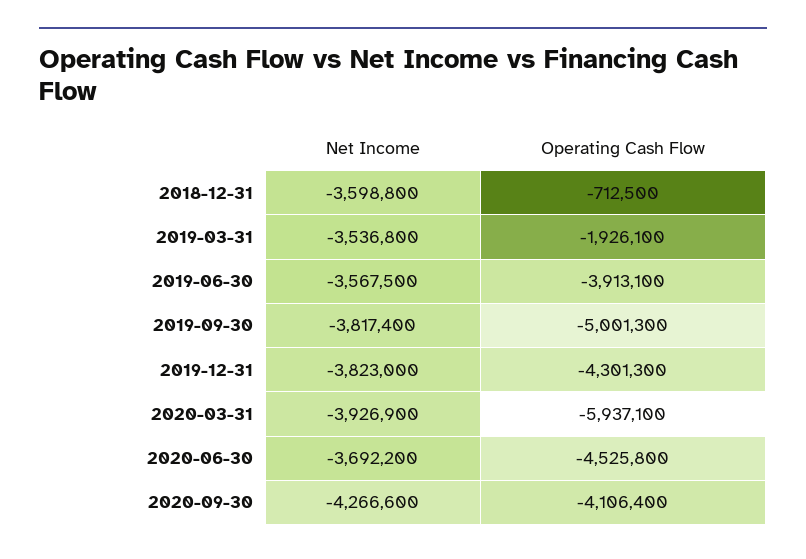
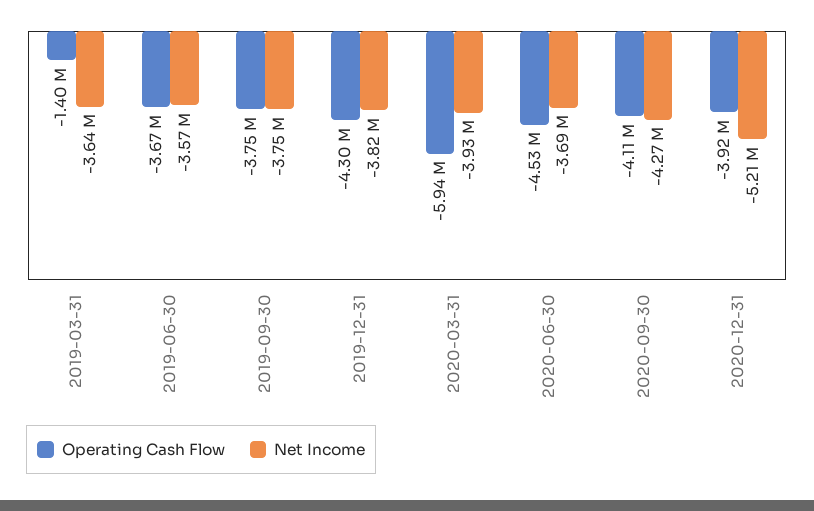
Net Income, 2018-12-31: -3598800 -> none
Operating Cash Flow, 2018-12-31: -712500 -> none
Net Income, 2019-03-31: -3536800 -> -3640000
Operating Cash Flow, 2019-03-31: -1926100 -> -1400000
Operating Cash Flow, 2019-06-30: -3913100 -> -3670000
Net Income, 2019-09-30: -3817400 -> -3750000
Operating Cash Flow, 2019-09-30: -5001300 -> -3750000
Operating Cash Flow, 2020-12-31: none -> -3920000
Net Income, 2020-12-31: none -> -5210000

